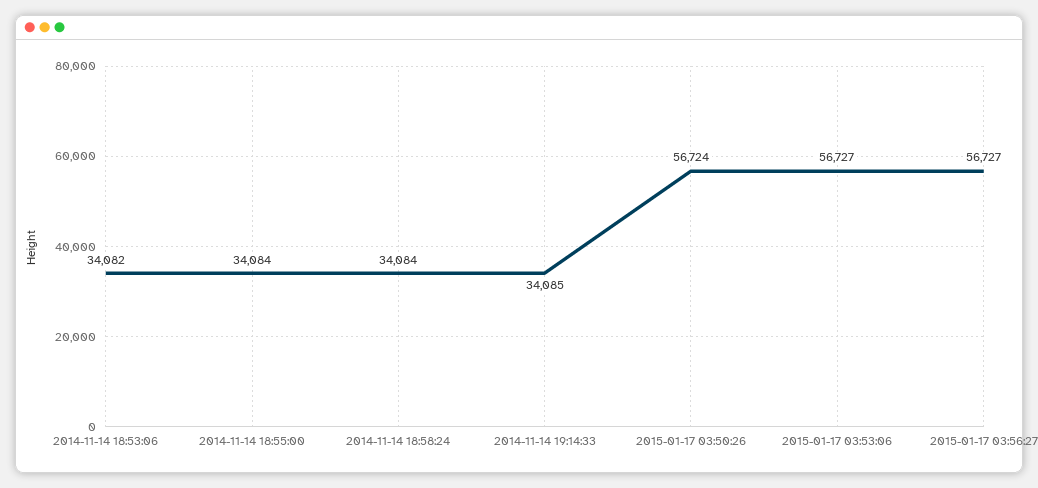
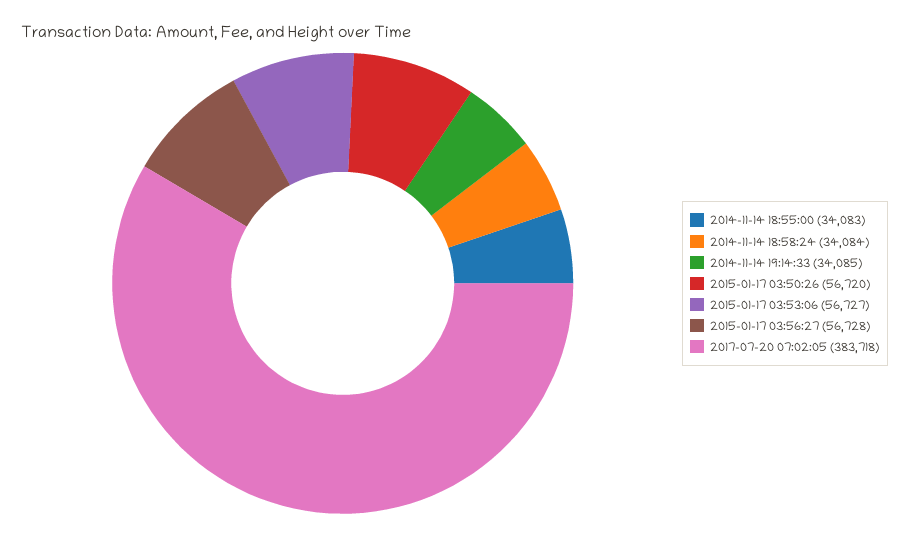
2014-11-14 18:53:06: 34082 -> none
2014-11-14 18:55:00: 34084 -> 34083
2015-01-17 03:50:26: 56724 -> 56720
2015-01-17 03:56:27: 56727 -> 56728
2017-07-20 07:02:05: none -> 383718

